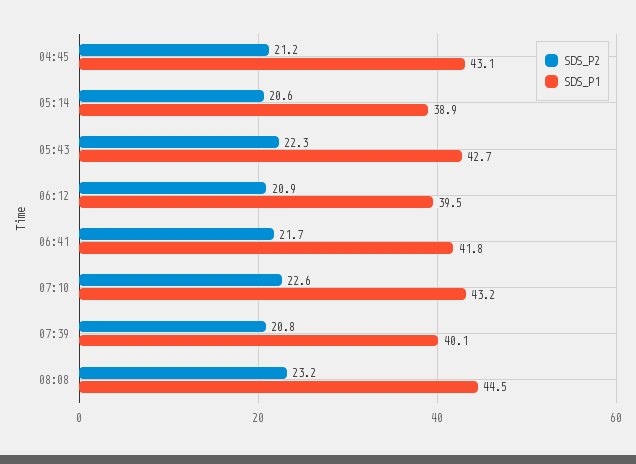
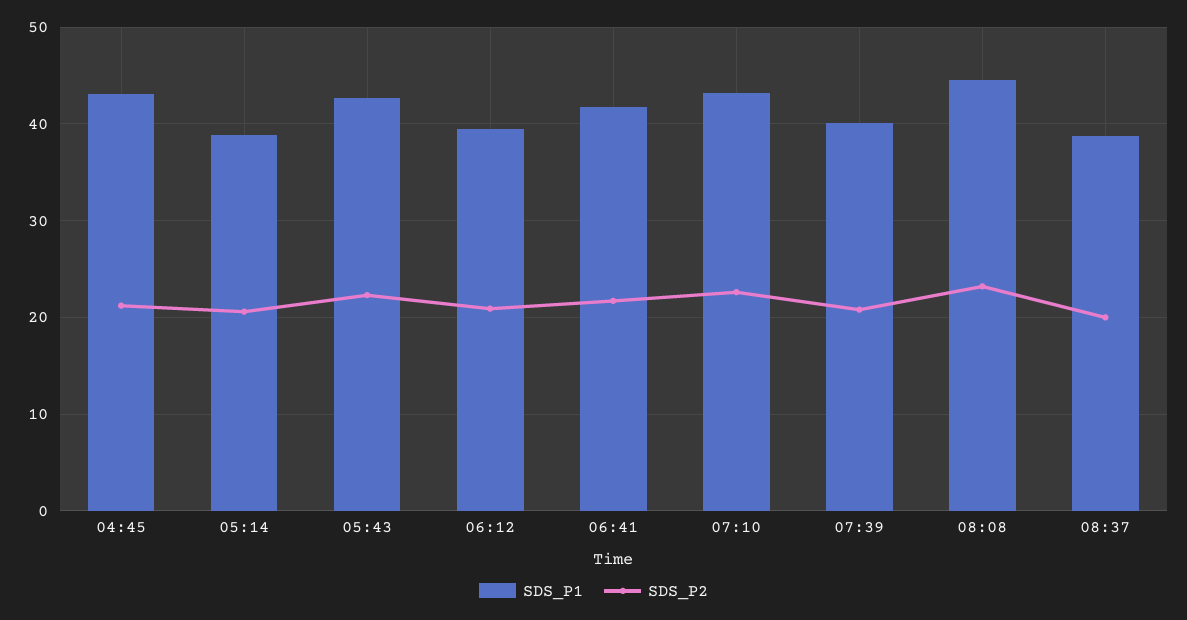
SDS_P1, 08:37: none -> 39
SDS_P2, 08:37: none -> 20

